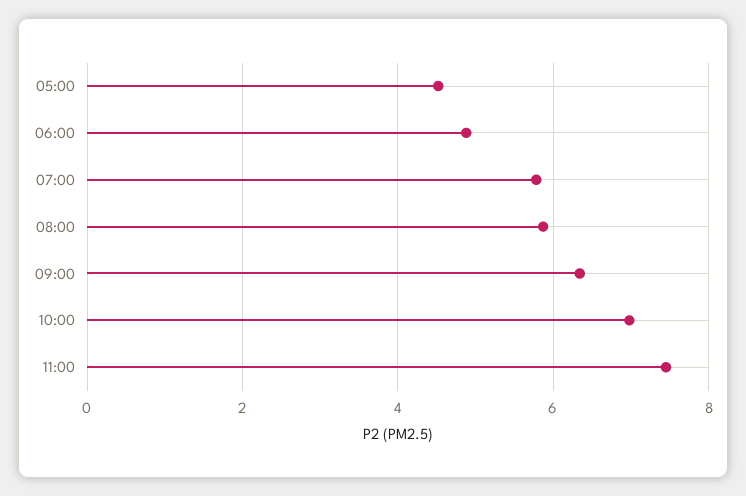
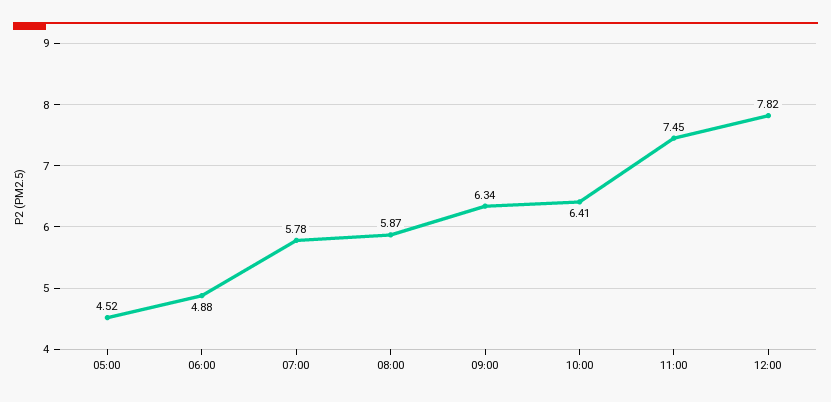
10:00: 7 -> 6.41
12:00: none -> 7.82

